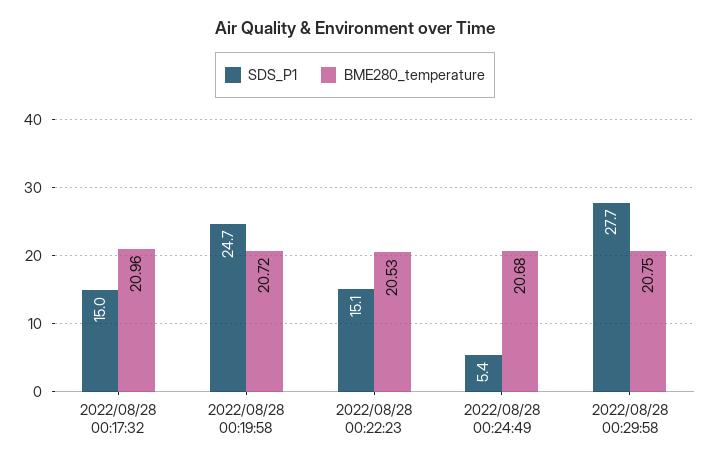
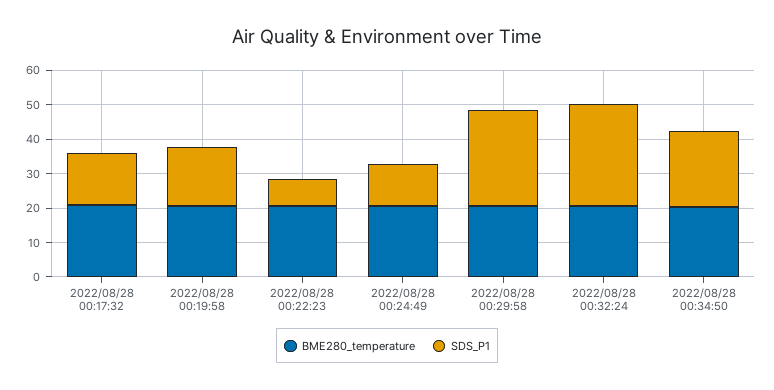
SDS_P1, 2022/08/28 00:19:58: 24.7 -> 17.5
SDS_P1, 2022/08/28 00:22:23: 15.1 -> 7.5
SDS_P1, 2022/08/28 00:24:49: 5.4 -> 12.5
BME280_temperature, 2022/08/28 00:32:24: none -> 20
SDS_P1, 2022/08/28 00:32:24: none -> 30
BME280_temperature, 2022/08/28 00:34:50: none -> 20
SDS_P1, 2022/08/28 00:34:50: none -> 22.5

